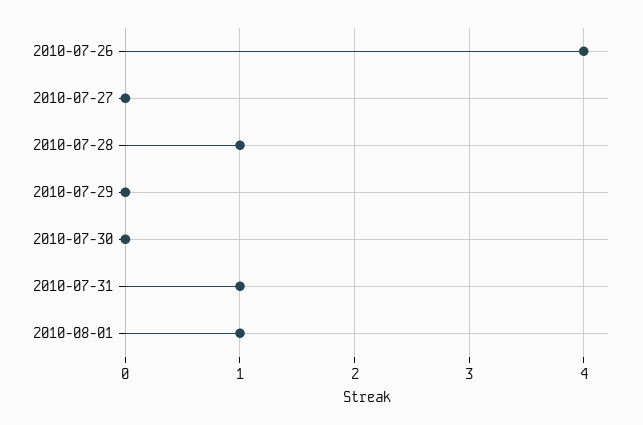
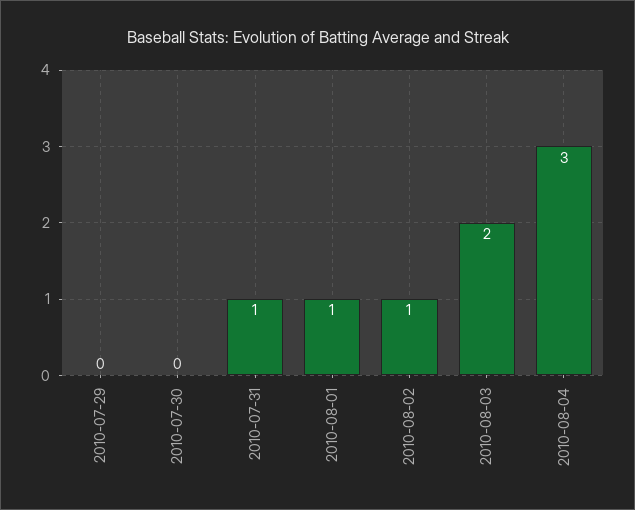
2010-07-26: 4 -> none
2010-07-27: 0 -> none
2010-07-28: 1 -> none
2010-08-02: none -> 1
2010-08-03: none -> 2
2010-08-04: none -> 3

